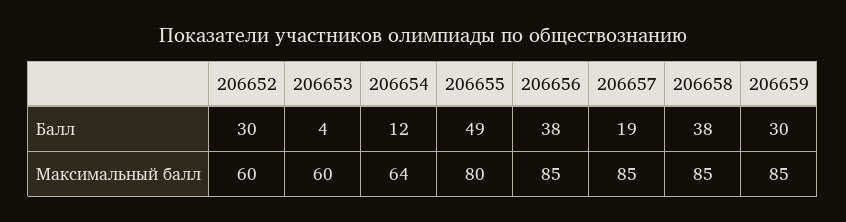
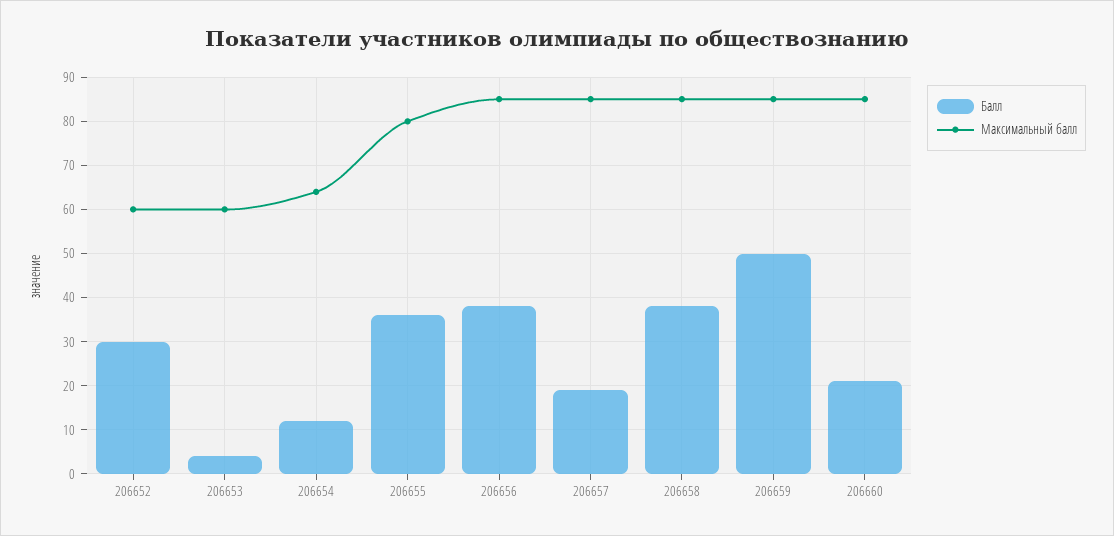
Балл, 206655: 49 -> 35
Балл, 206659: 30 -> 50
Балл, 206660: none -> 20
Максимальный балл, 206660: none -> 85

